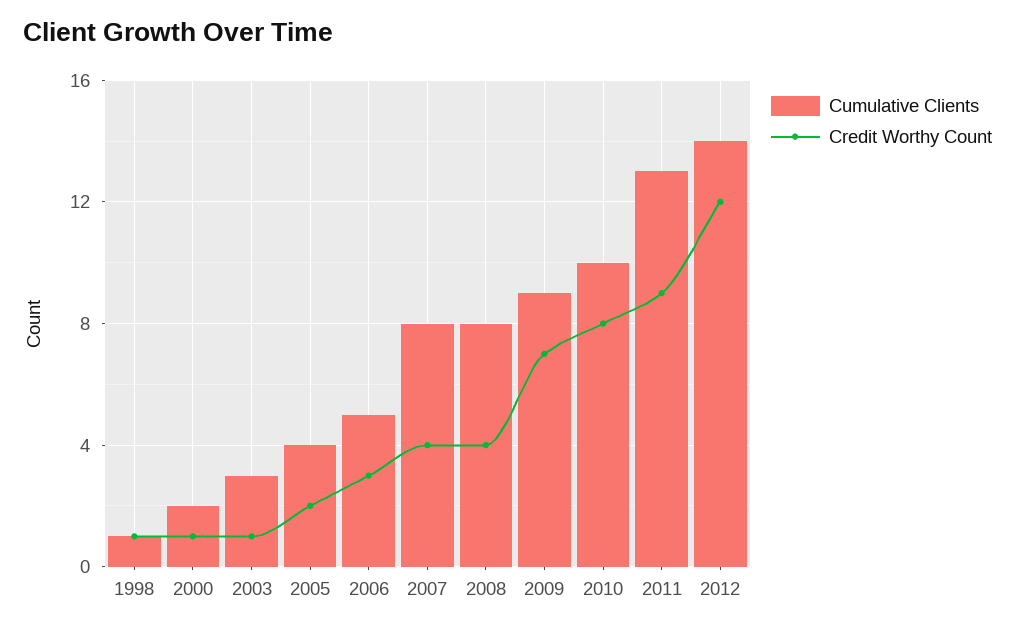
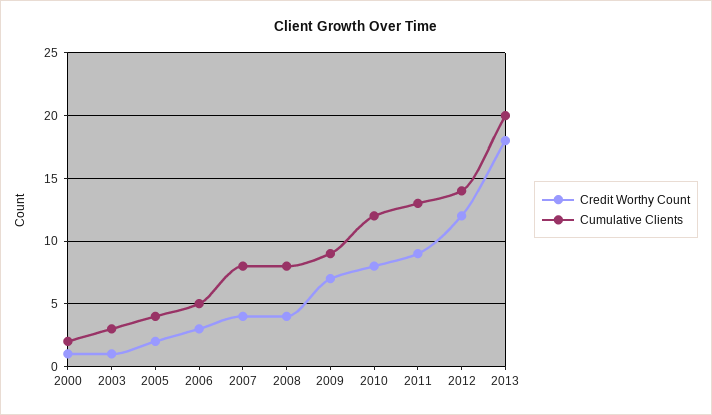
Cumulative Clients, 1998: 1 -> none
Credit Worthy Count, 1998: 1 -> none
Cumulative Clients, 2010: 10 -> 12
Credit Worthy Count, 2013: none -> 18
Cumulative Clients, 2013: none -> 20

